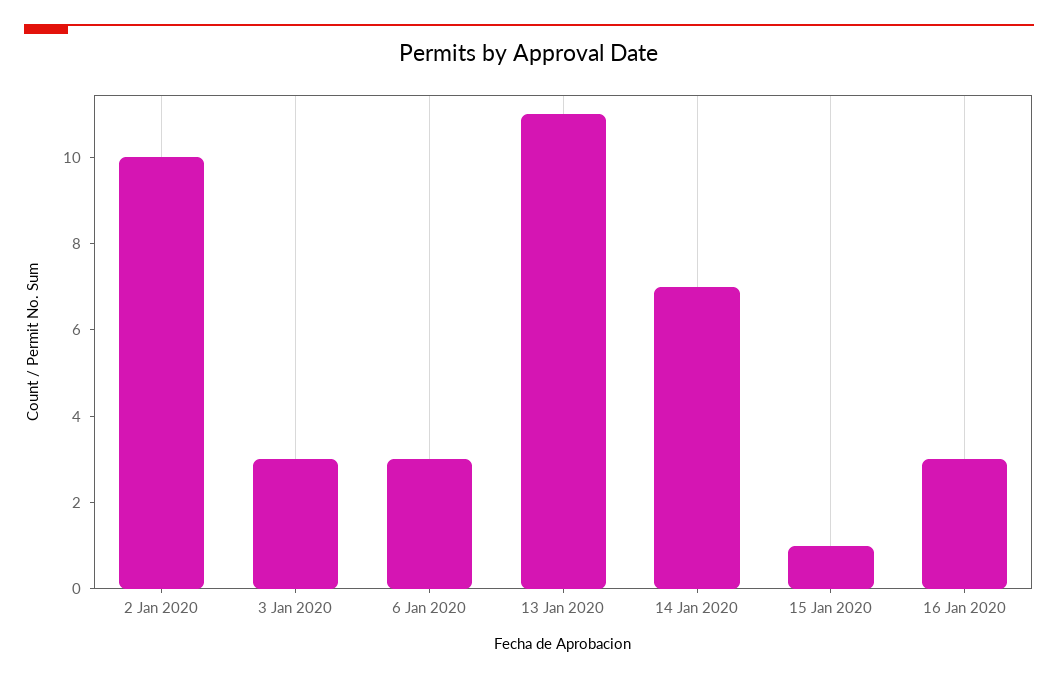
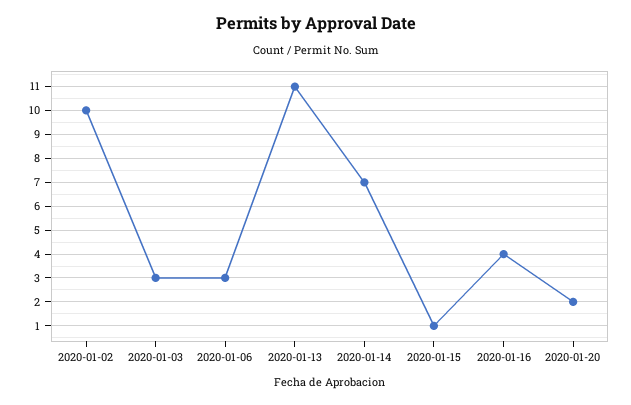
16 Jan 2020: 3 -> 4
2020-01-20: none -> 2

